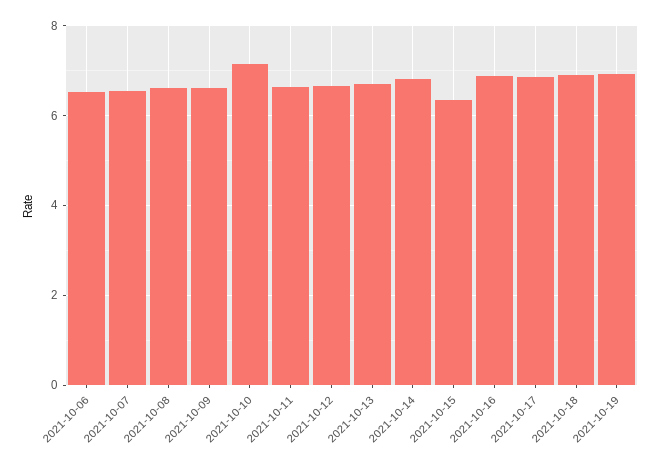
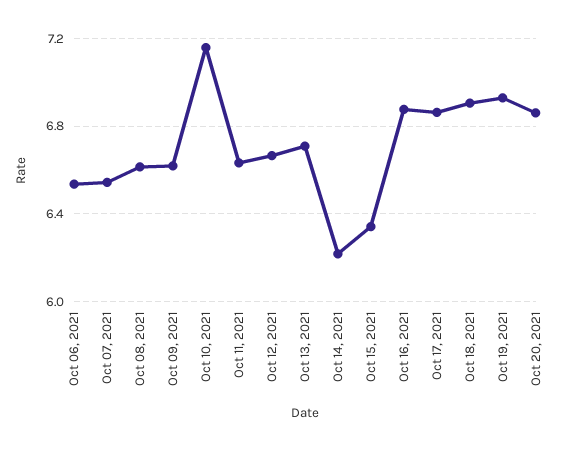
2021-10-14: 6.8 -> 6.2
Oct 20, 2021: none -> 6.85

